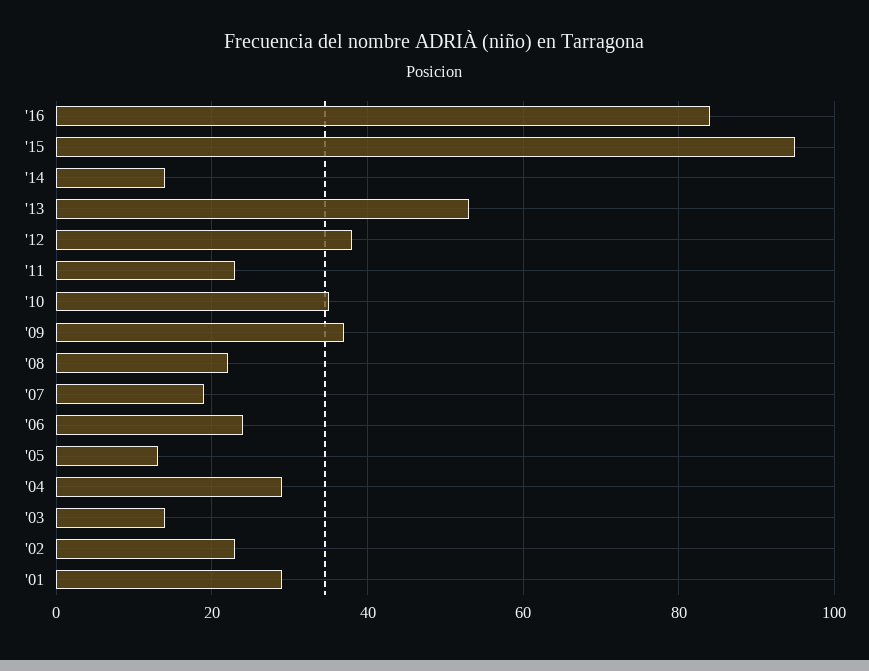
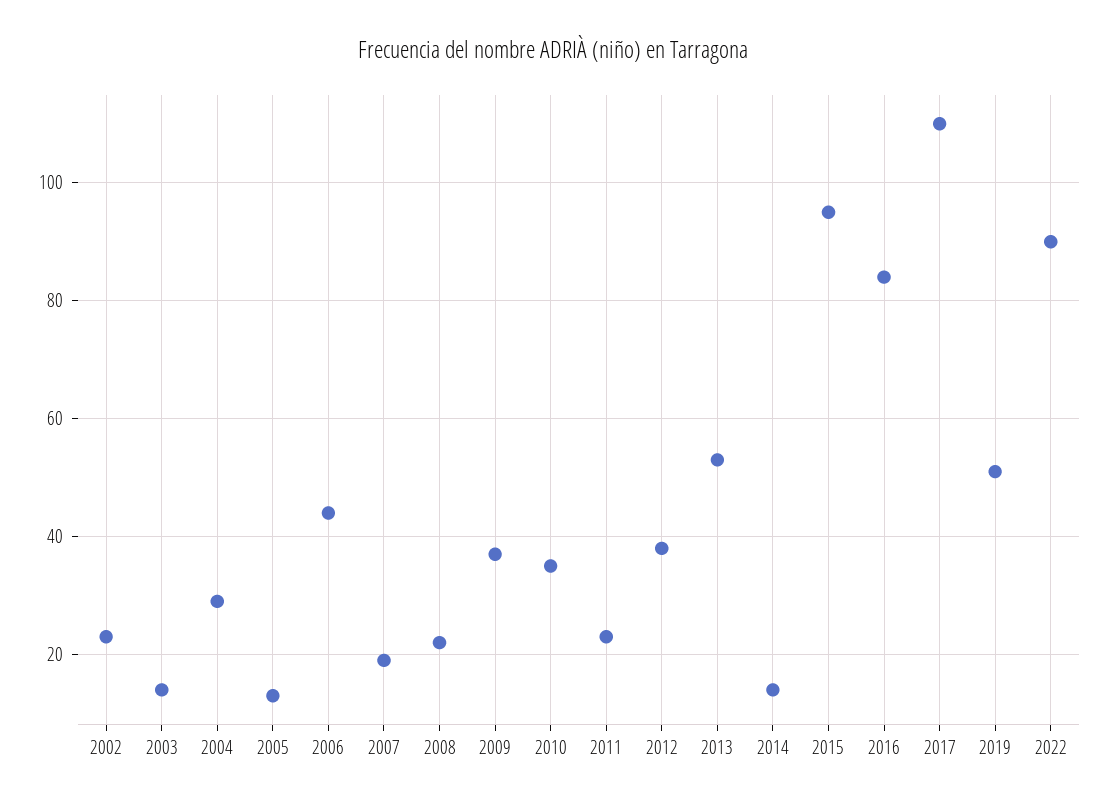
'06: 25 -> 45
'01: 30 -> none
2017: none -> 110
2019: none -> 50
2022: none -> 90

